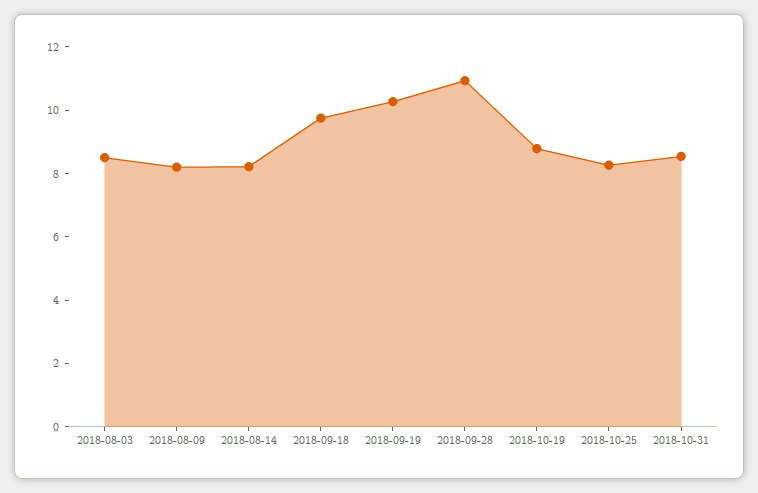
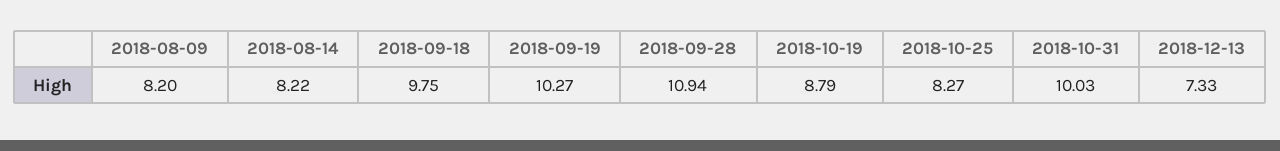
2018-08-03: 8.5 -> none
2018-10-31: 8.5 -> 10.03
2018-12-13: none -> 7.33

